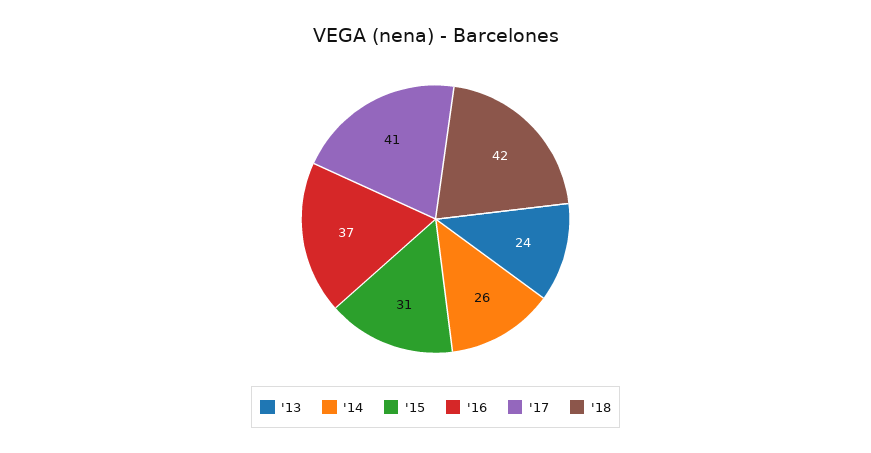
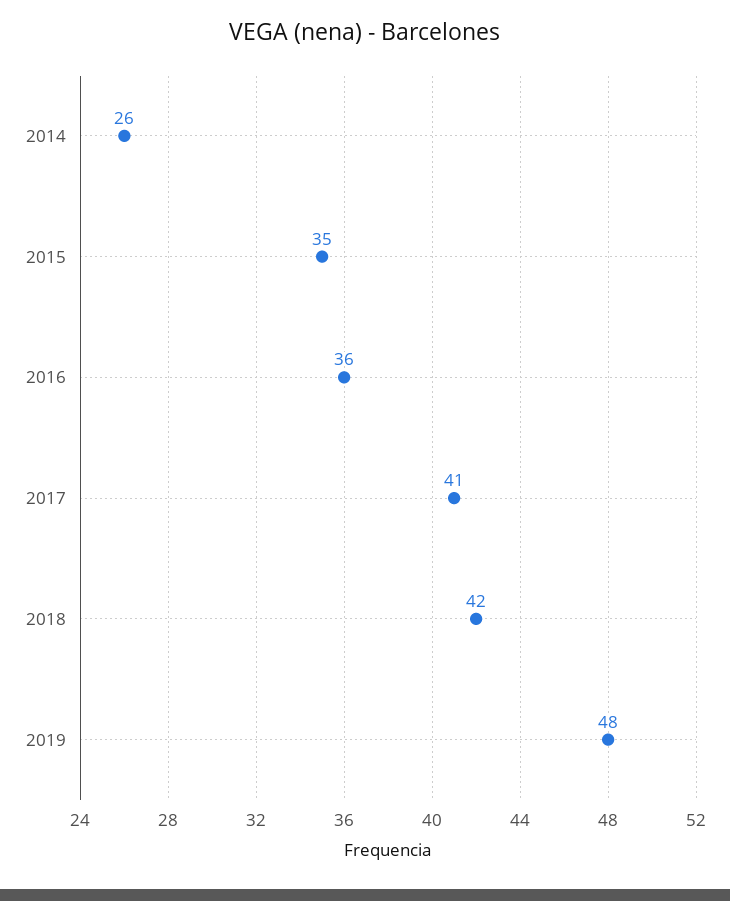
'13: 24 -> none
'15: 31 -> 35
'16: 37 -> 36
2019: none -> 48

